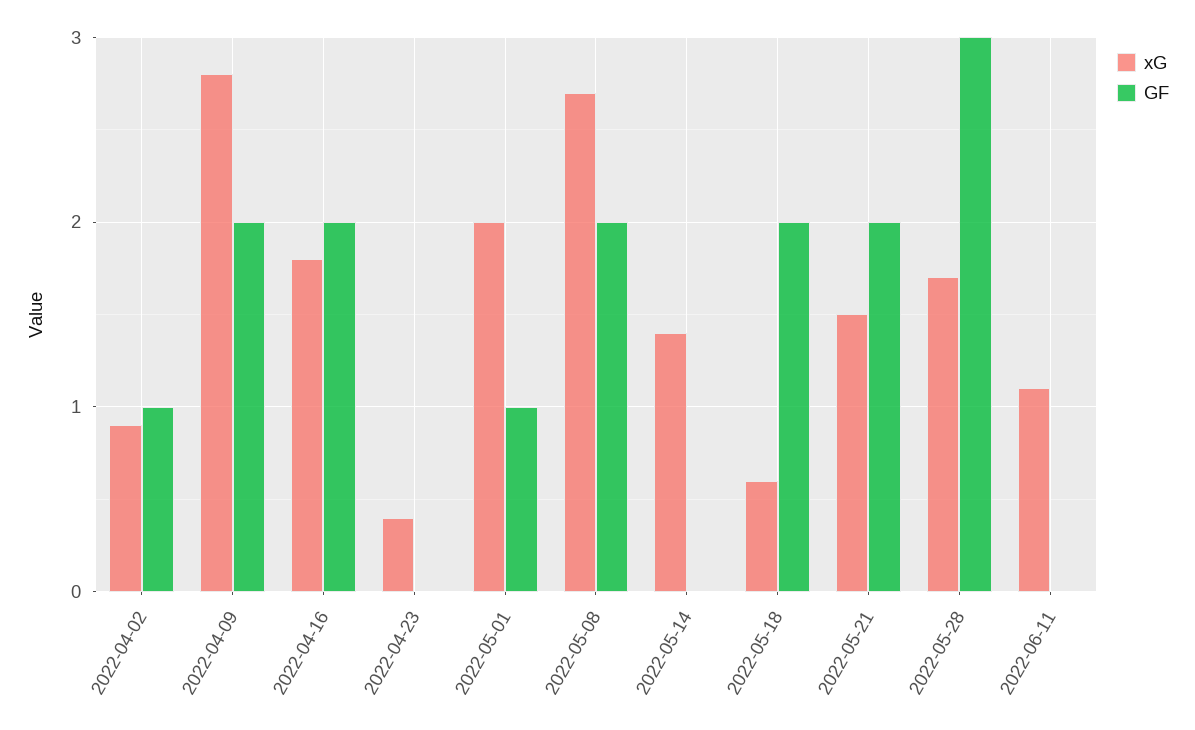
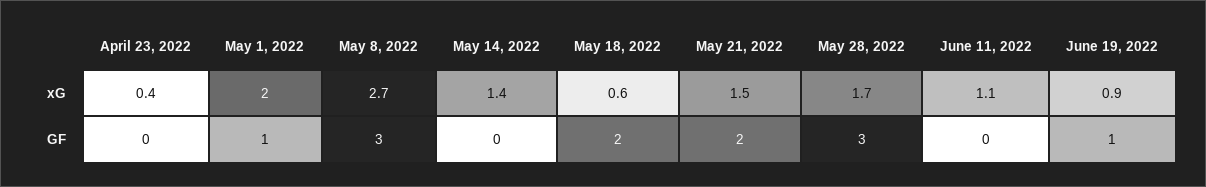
xG, 2022-04-02: 0.9 -> none
GF, 2022-04-02: 1 -> none
xG, 2022-04-09: 2.8 -> none
GF, 2022-04-09: 2 -> none
xG, 2022-04-16: 1.8 -> none
GF, 2022-04-16: 2 -> none
GF, 2022-05-08: 2 -> 3
xG, June 19, 2022: none -> 0.9
GF, June 19, 2022: none -> 1

